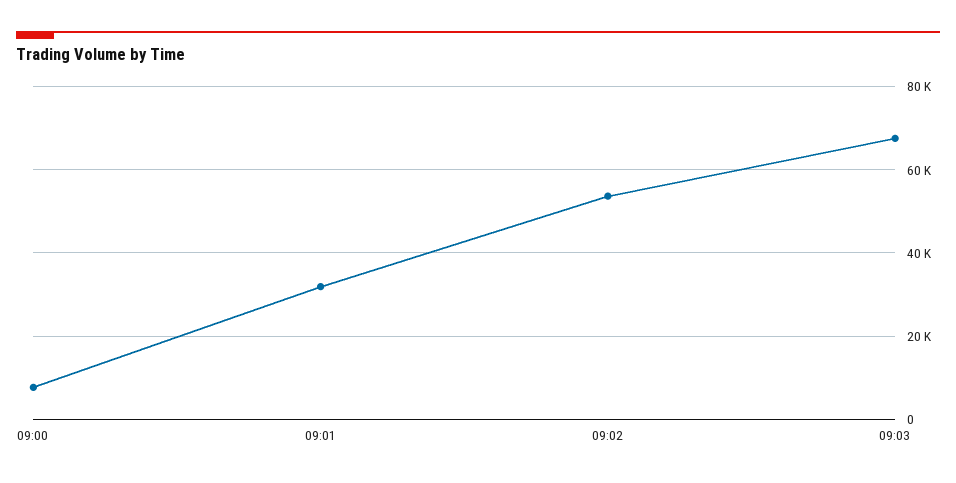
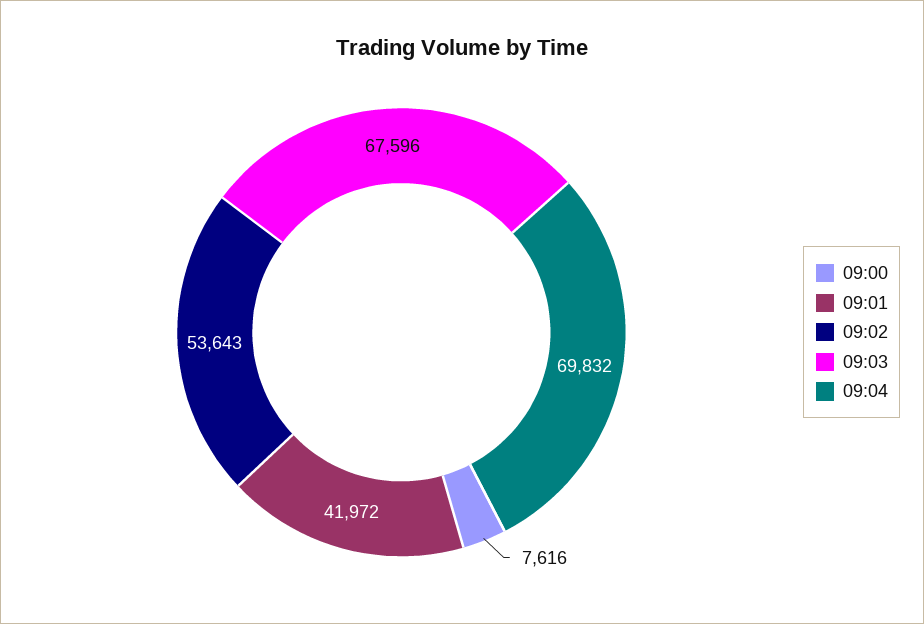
09:01: 32000 -> 41972
09:04: none -> 69832

